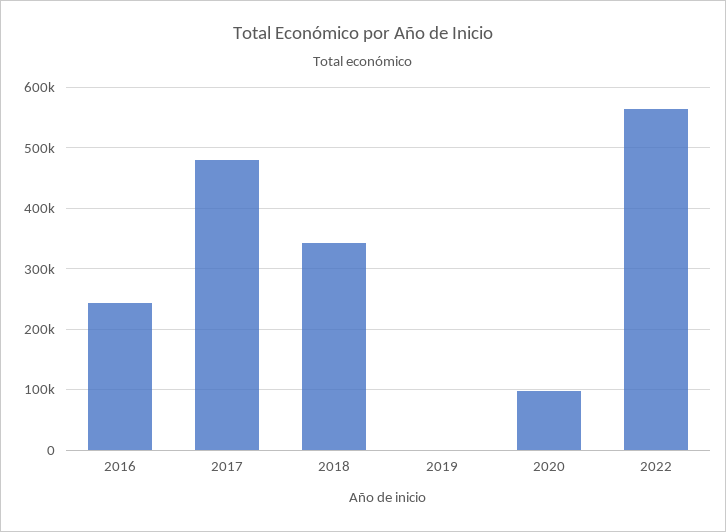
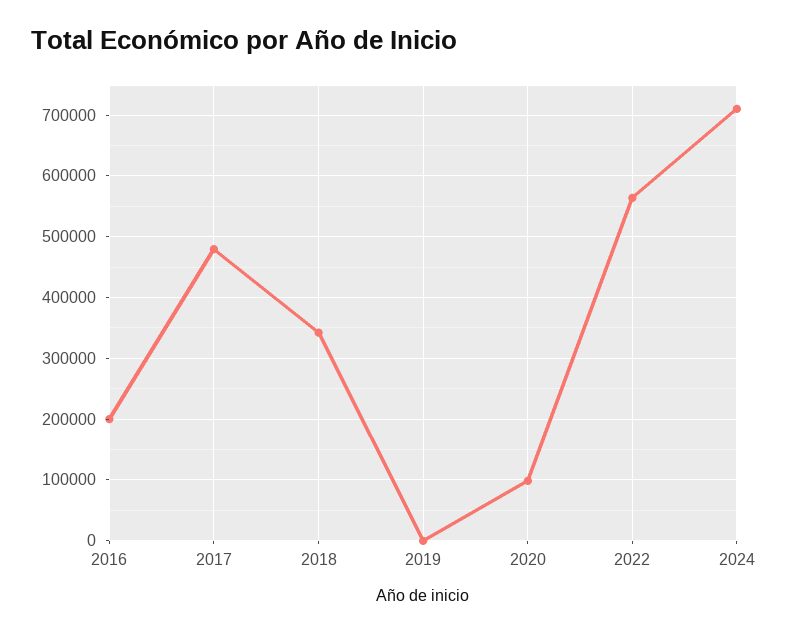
2016: 240000 -> 200000
2024: none -> 710000

